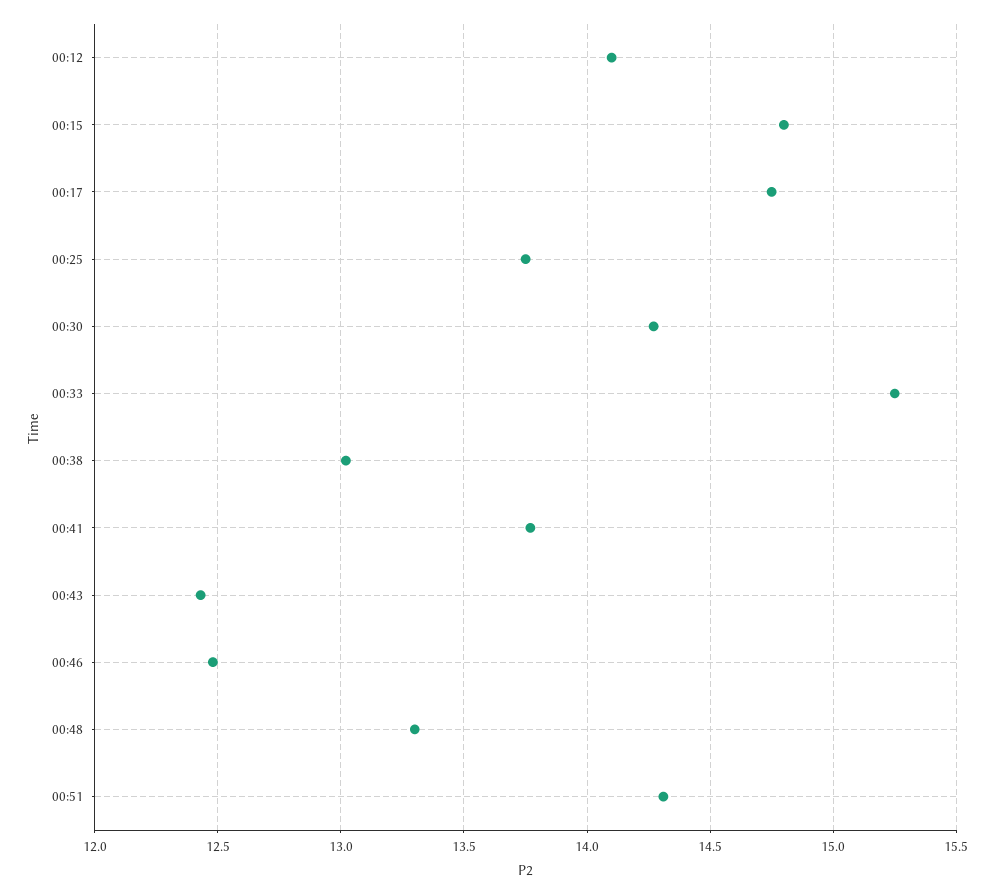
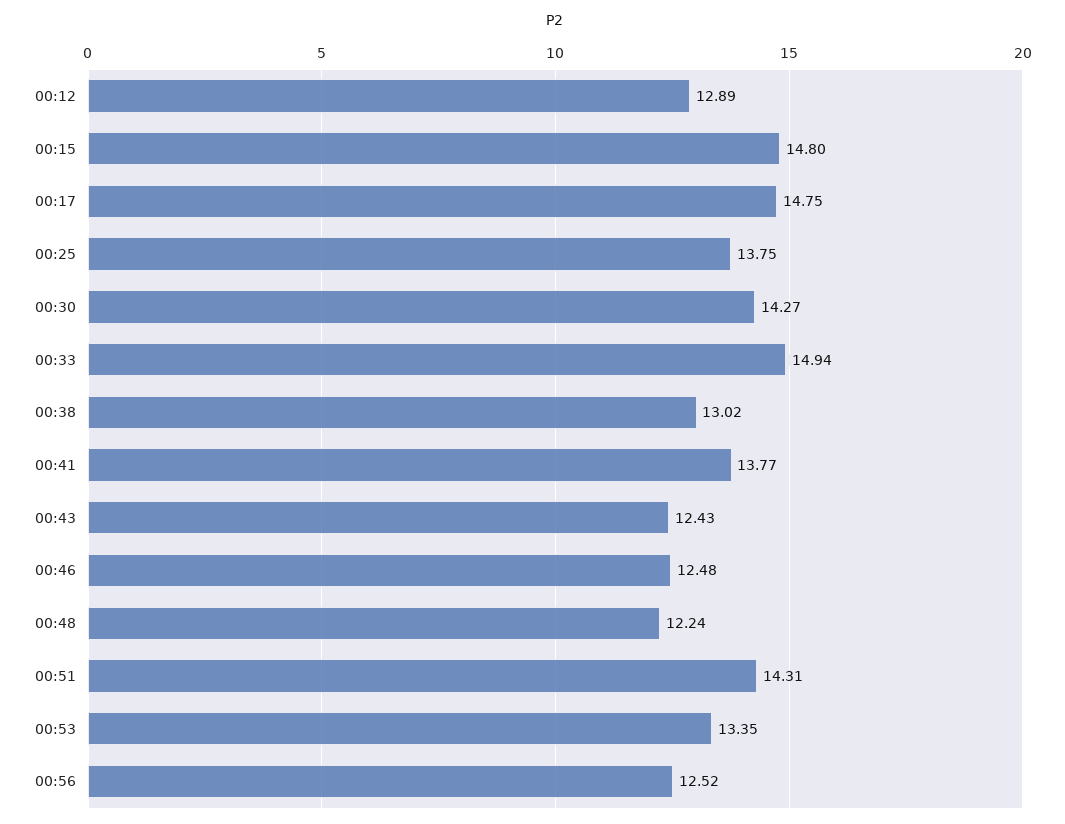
00:12: 14.1 -> 12.89
00:33: 15.25 -> 14.94
00:48: 13.3 -> 12.24
00:53: none -> 13.35
00:56: none -> 12.52

